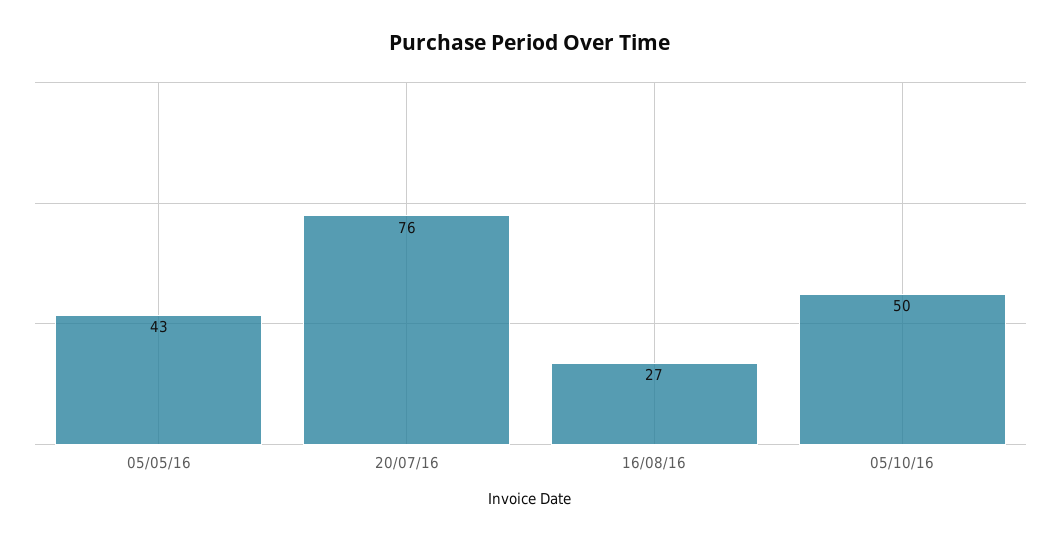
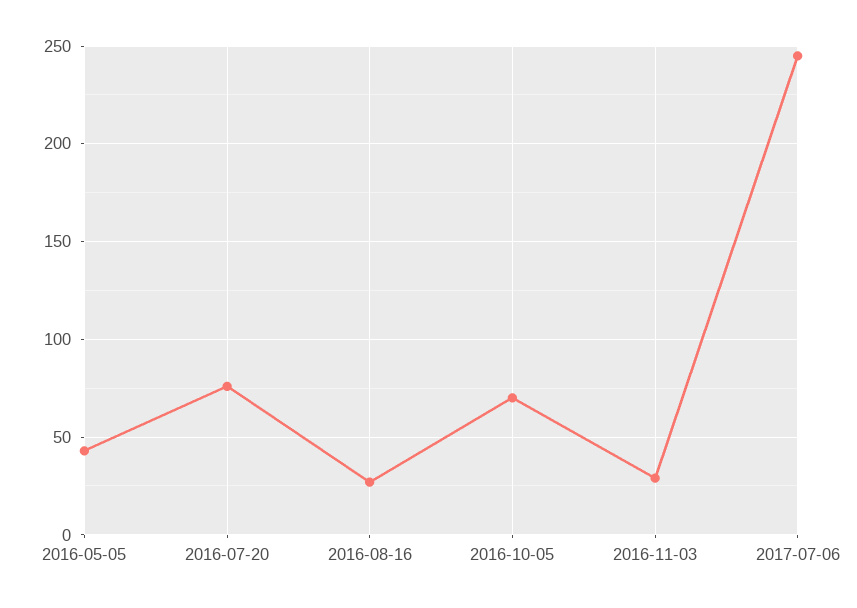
05/10/16: 50 -> 70
2016-11-03: none -> 30
2017-07-06: none -> 245

